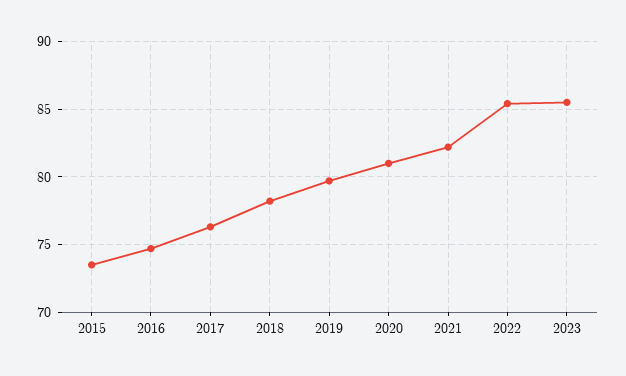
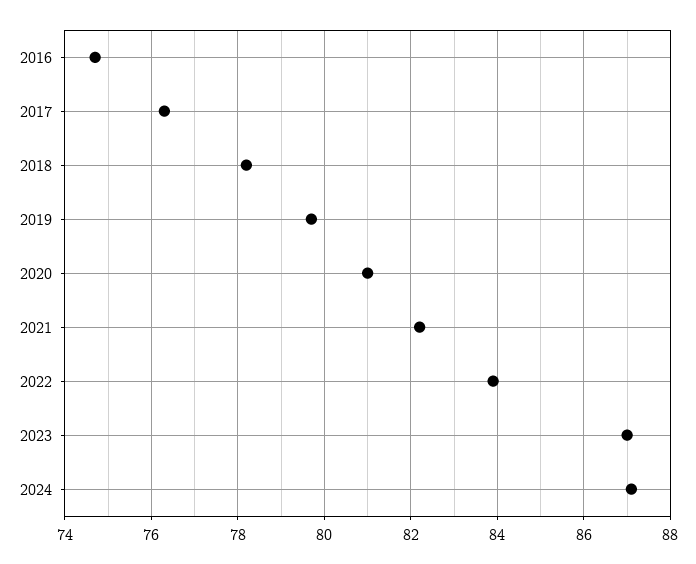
2015: 73.5 -> none
2022: 85.5 -> 84
2023: 85.5 -> 87
2024: none -> 87

